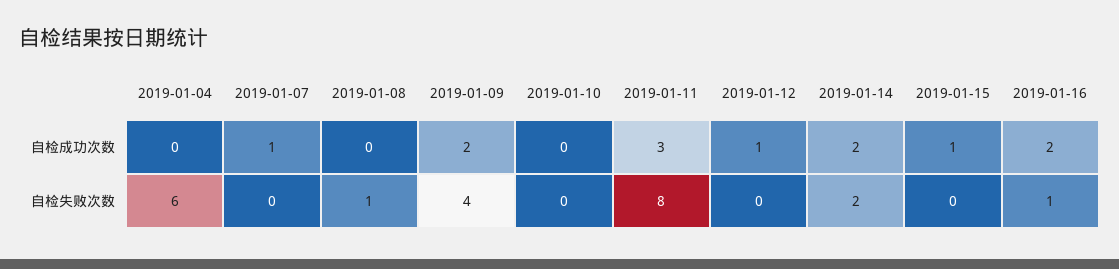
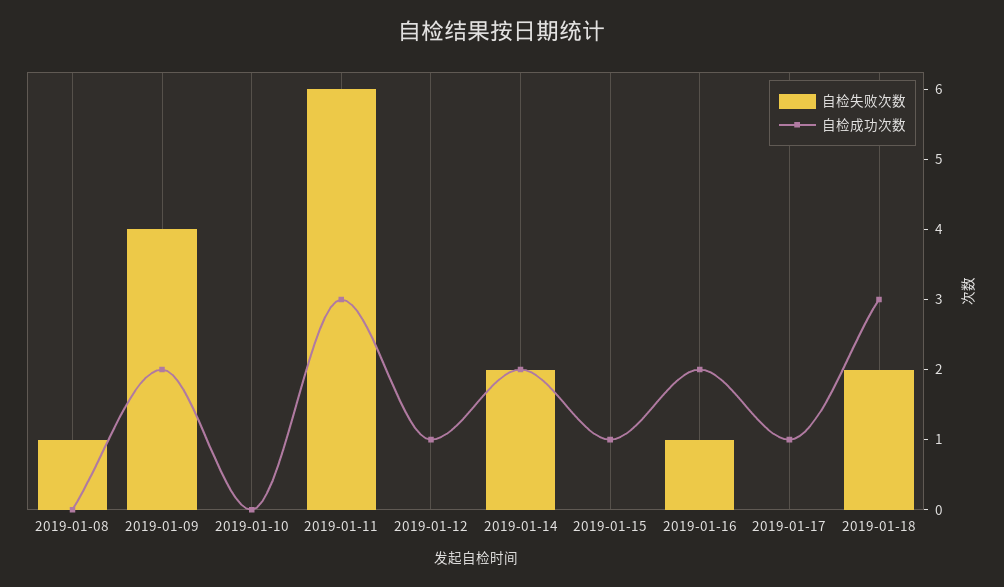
自检成功次数, 2019-01-04: 0 -> none
自检成功次数, 2019-01-07: 1 -> none
自检失败次数, 2019-01-04: 6 -> none
自检失败次数, 2019-01-07: 0 -> none
自检失败次数, 2019-01-11: 8 -> 6
自检失败次数, 2019-01-17: none -> 0
自检成功次数, 2019-01-17: none -> 1
自检失败次数, 2019-01-18: none -> 2
自检成功次数, 2019-01-18: none -> 3

